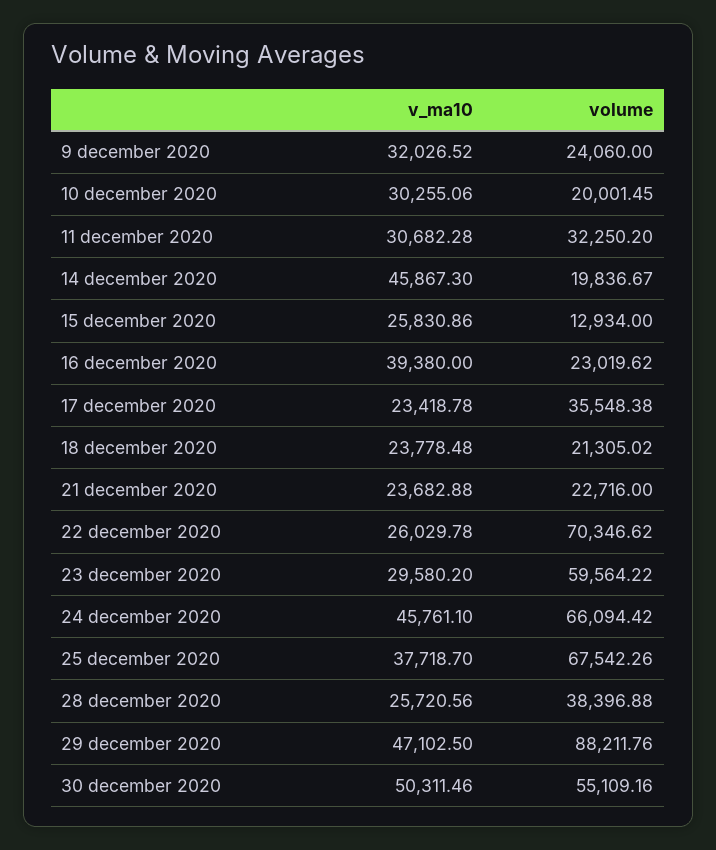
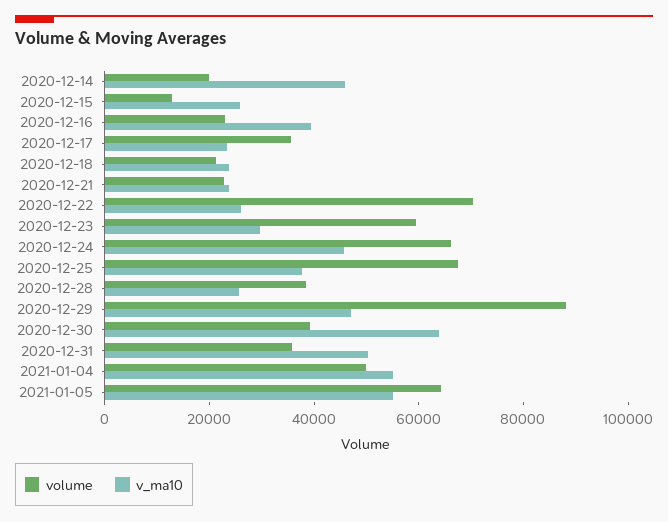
v_ma10, 9 december 2020: 32026.52 -> none
volume, 9 december 2020: 24060 -> none
v_ma10, 10 december 2020: 30255.06 -> none
volume, 10 december 2020: 20001.45 -> none
v_ma10, 11 december 2020: 30682.28 -> none
volume, 11 december 2020: 32250.2 -> none
v_ma10, 30 december 2020: 50311.46 -> 65000
volume, 30 december 2020: 55109.16 -> 40000
volume, 2020-12-31: none -> 35000
v_ma10, 2020-12-31: none -> 50000
volume, 2021-01-04: none -> 50000
v_ma10, 2021-01-04: none -> 55000
volume, 2021-01-05: none -> 65000
v_ma10, 2021-01-05: none -> 55000

